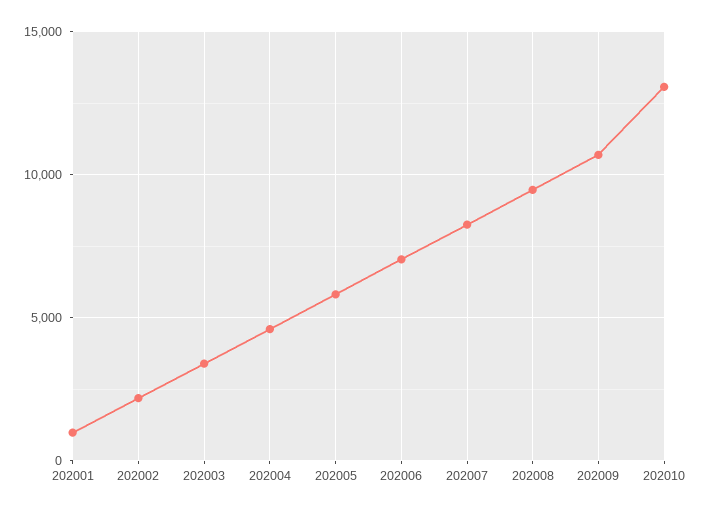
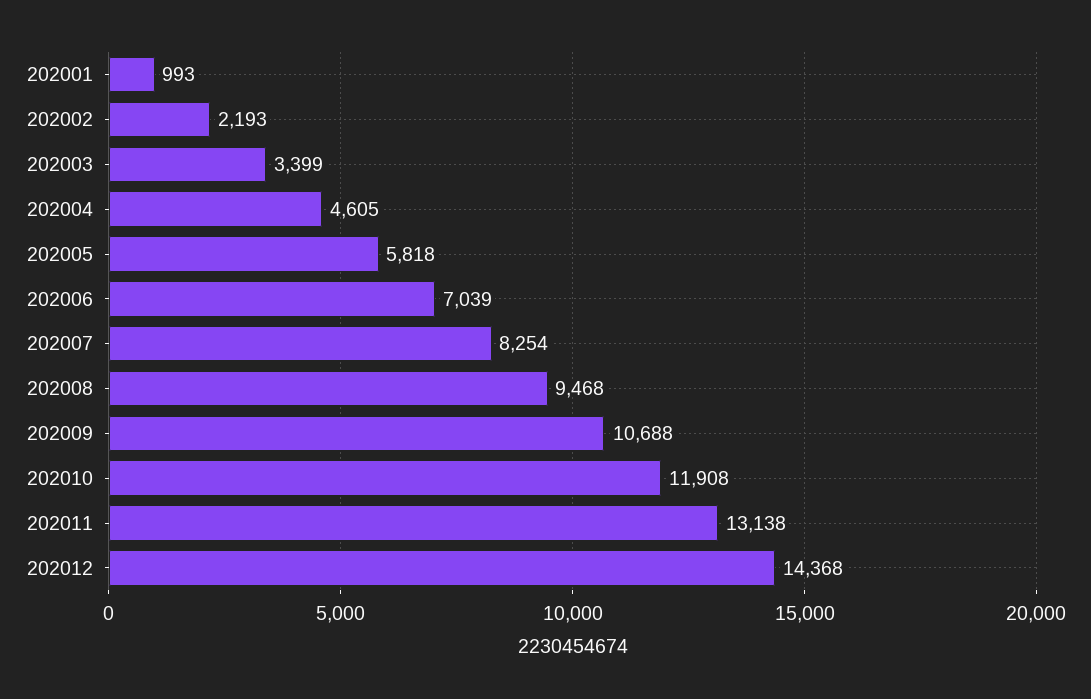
202010: 13000 -> 11908
202011: none -> 13138
202012: none -> 14368

